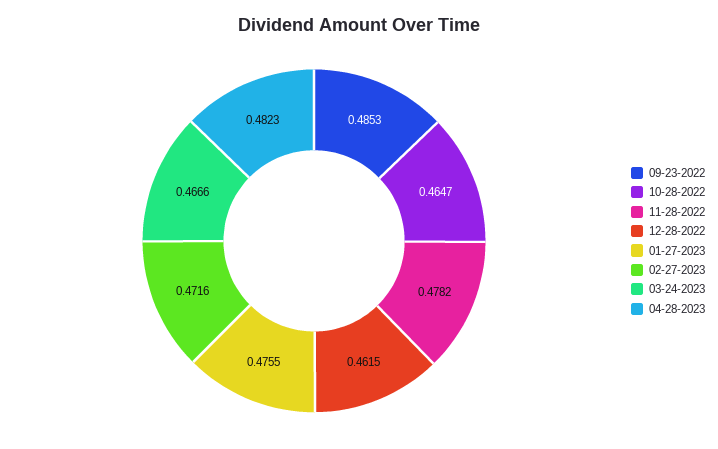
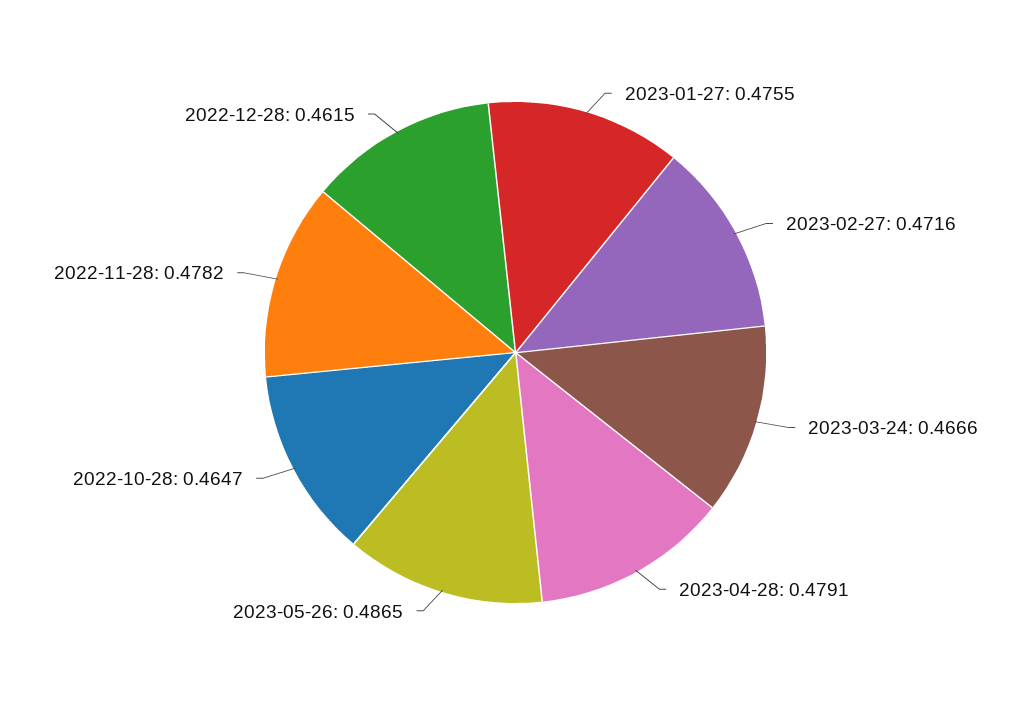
09-23-2022: 0.4853 -> none
04-28-2023: 0.4823 -> 0.4791
2023-05-26: none -> 0.4865

